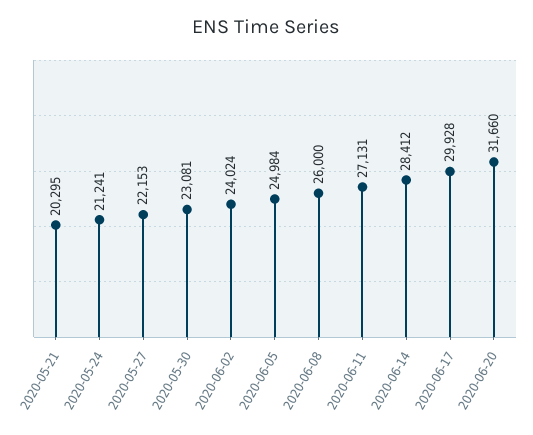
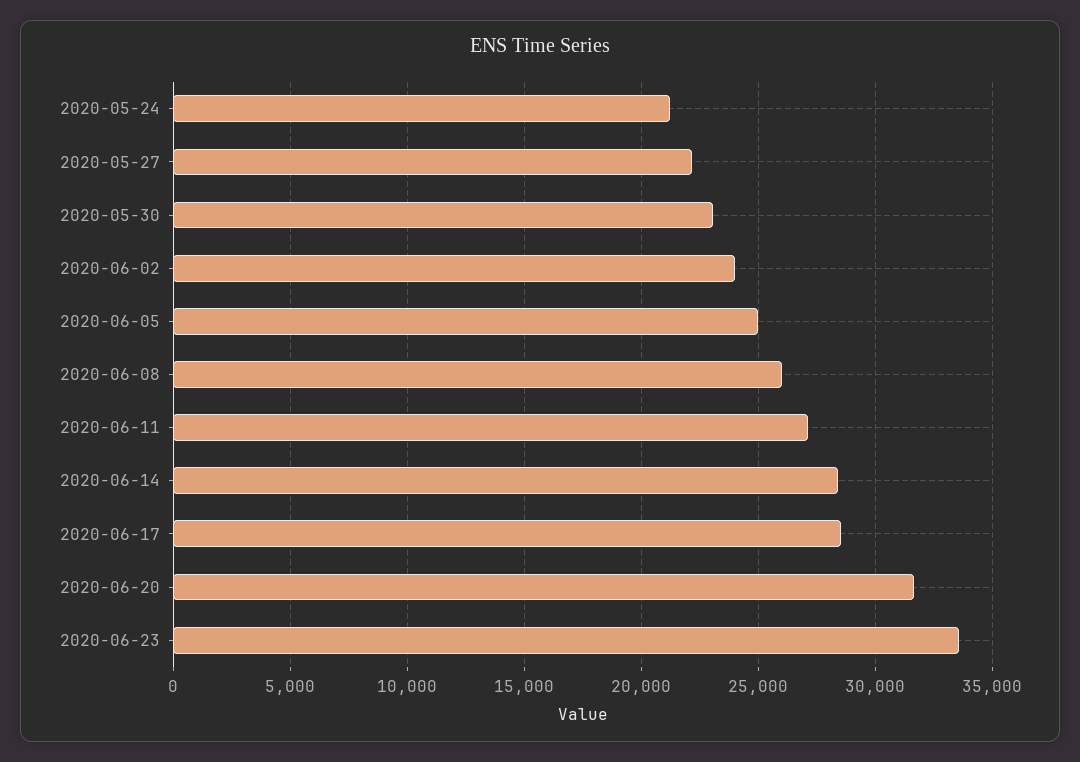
2020-05-21: 20295 -> none
2020-06-17: 29928 -> 28500
2020-06-23: none -> 33500

